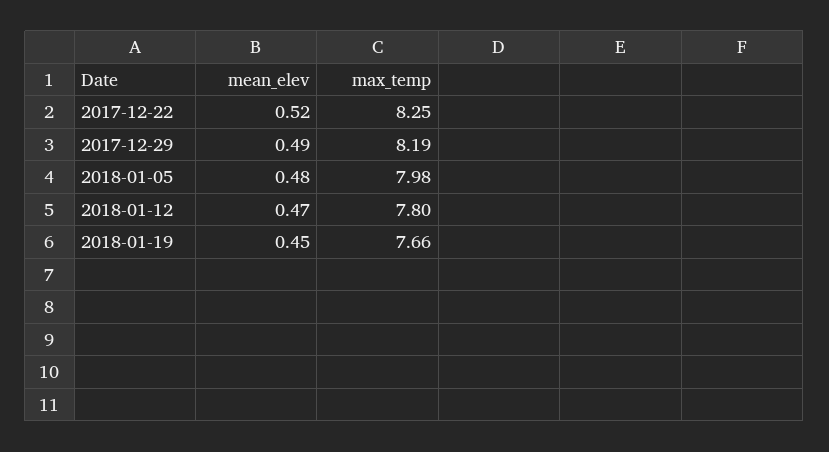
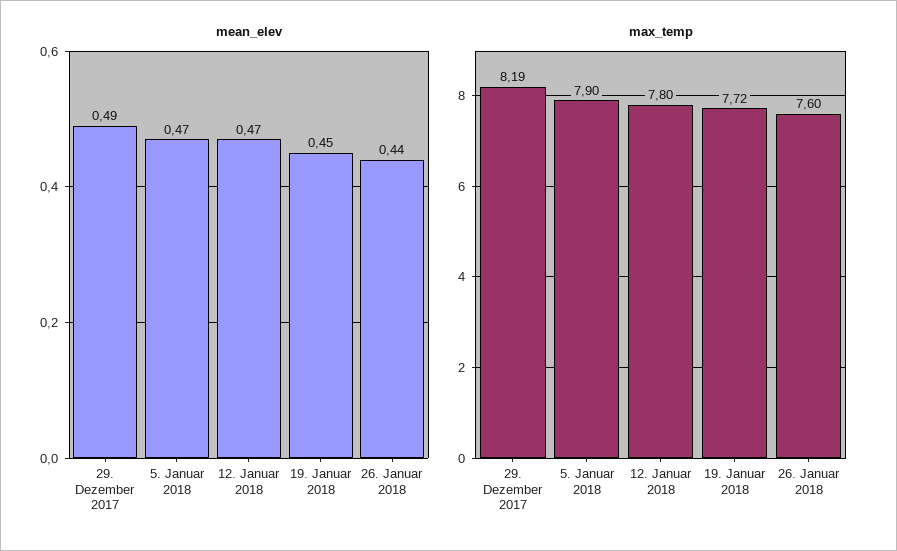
mean_elev, 2017-12-22: 0.52 -> none
max_temp, 2017-12-22: 8.25 -> none
mean_elev, 2018-01-05: 0.48 -> 0.47
max_temp, 2018-01-05: 7.98 -> 7.9
max_temp, 2018-01-19: 7.66 -> 7.72
mean_elev, 26. Januar 2018: none -> 0.44
max_temp, 26. Januar 2018: none -> 7.6

